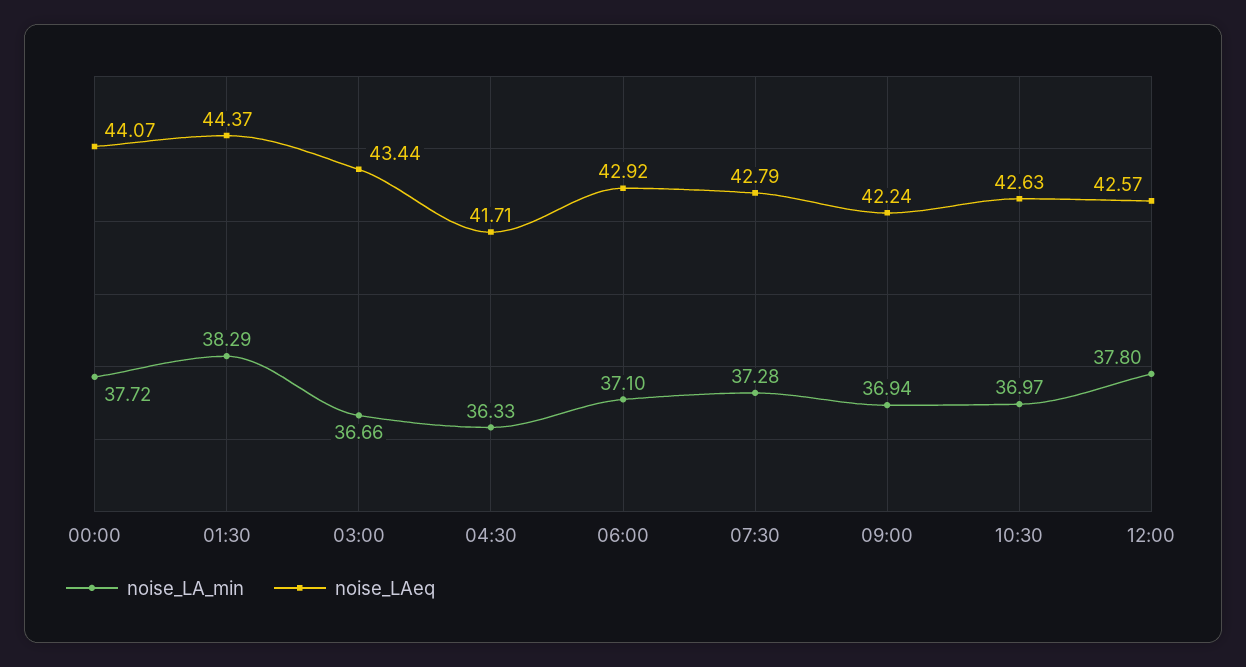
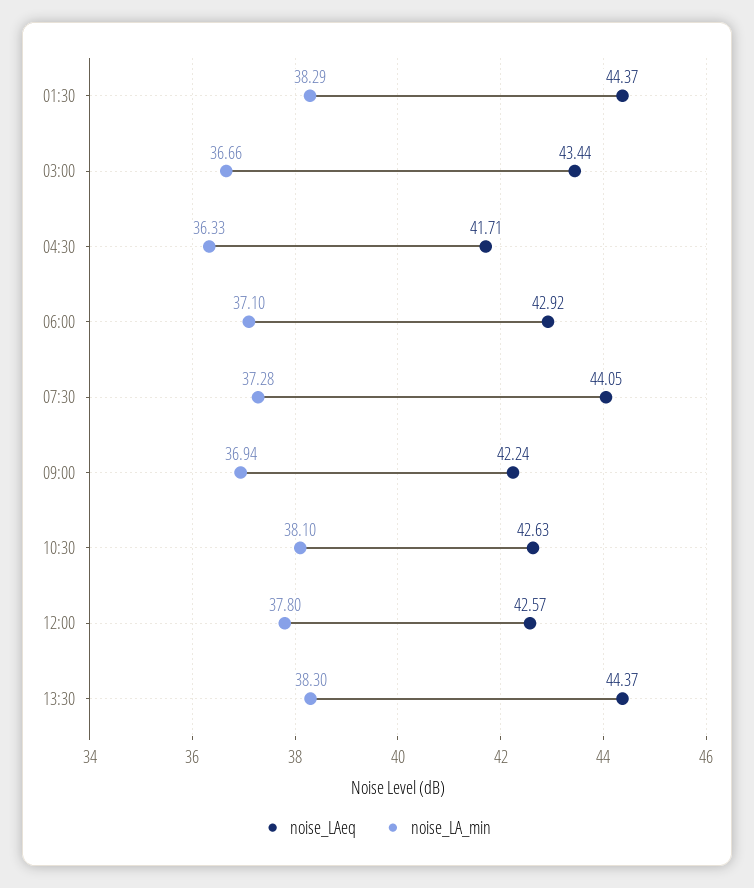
noise_LA_min, 00:00: 37.72 -> none
noise_LAeq, 00:00: 44.07 -> none
noise_LAeq, 07:30: 42.79 -> 44.05
noise_LA_min, 10:30: 36.97 -> 38.1
noise_LAeq, 13:30: none -> 44.37
noise_LA_min, 13:30: none -> 38.3

